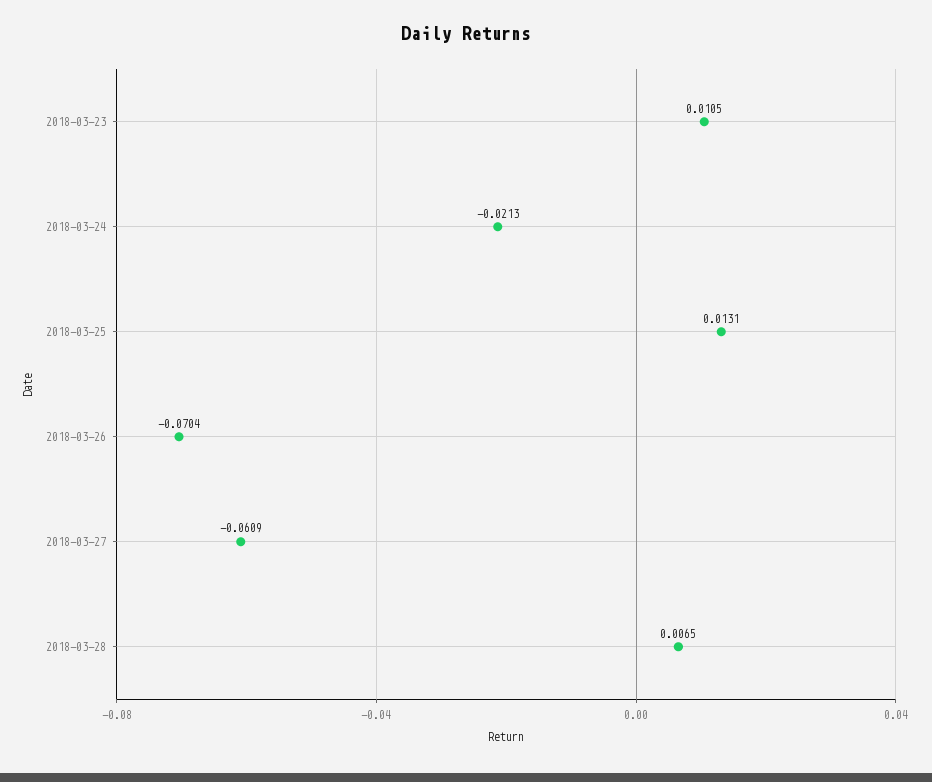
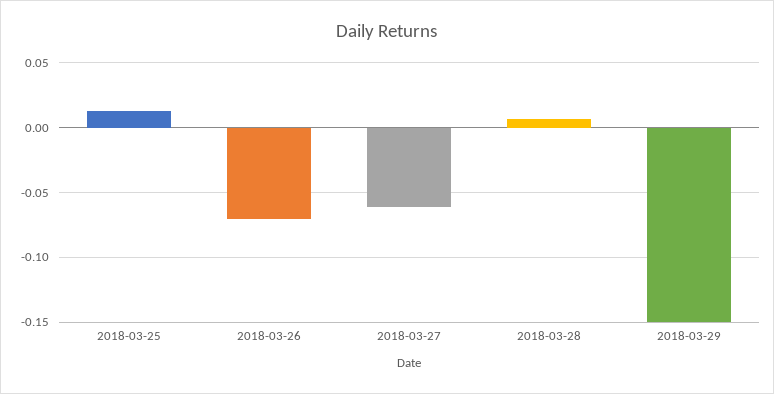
2018-03-23: 0.0105 -> none
2018-03-24: -0.0213 -> none
2018-03-29: none -> -0.15

